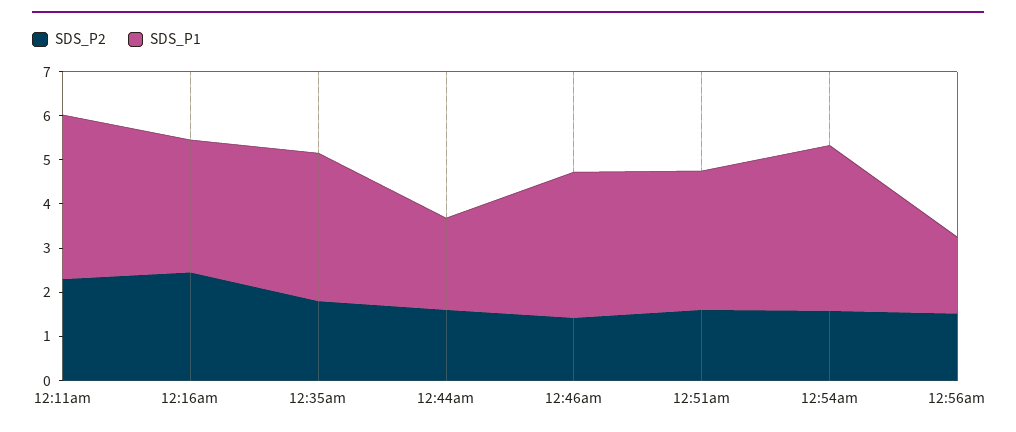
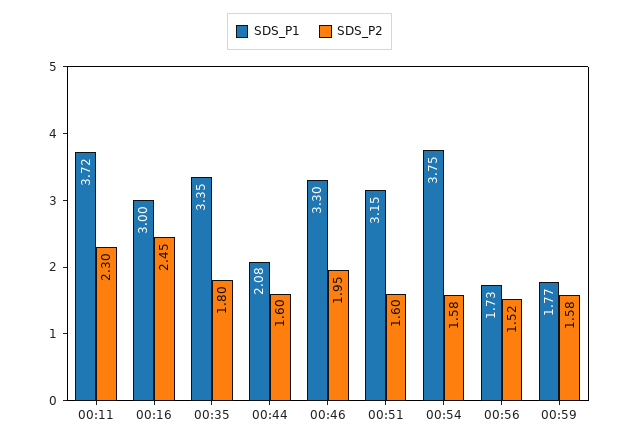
SDS_P2, 12:46am: 1.4 -> 1.95
SDS_P1, 00:59: none -> 1.77
SDS_P2, 00:59: none -> 1.58

